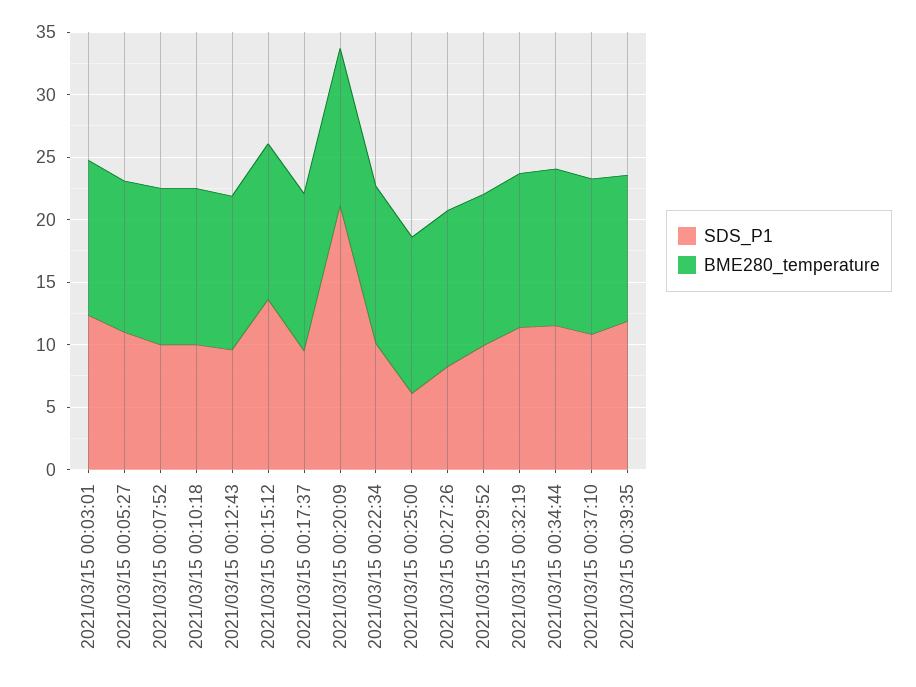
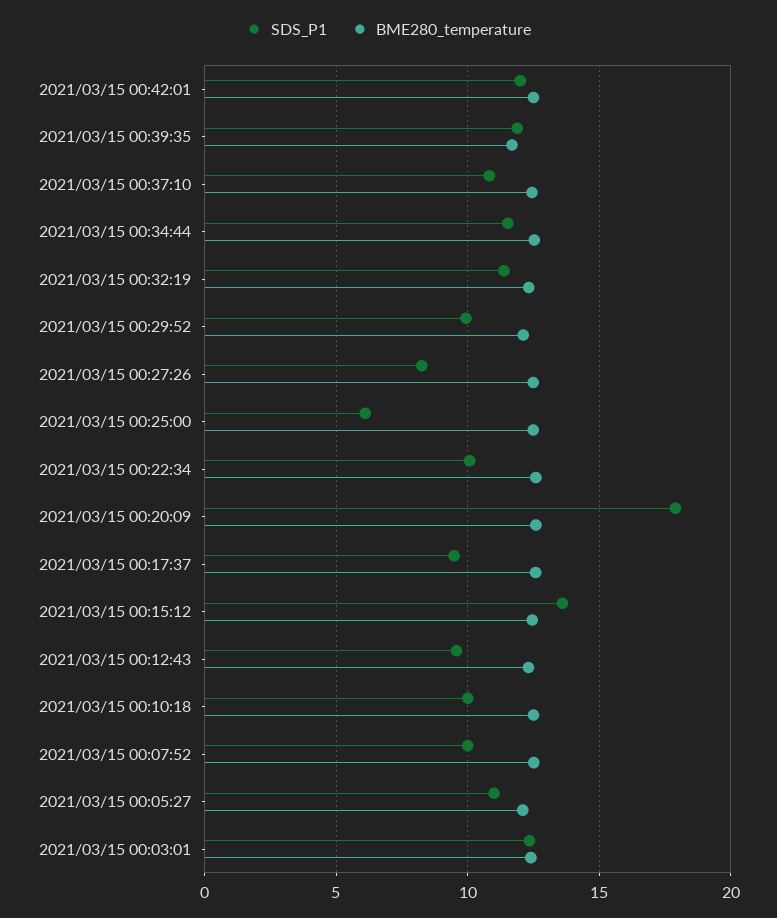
SDS_P1, 2021/03/15 00:20:09: 21 -> 18
SDS_P1, 2021/03/15 00:42:01: none -> 12
BME280_temperature, 2021/03/15 00:42:01: none -> 12.5

